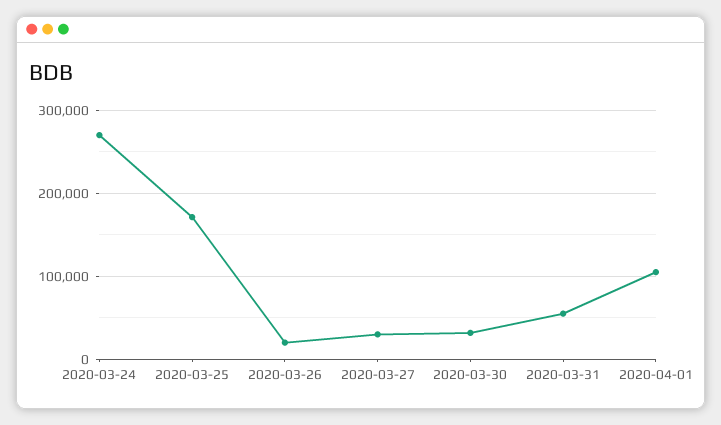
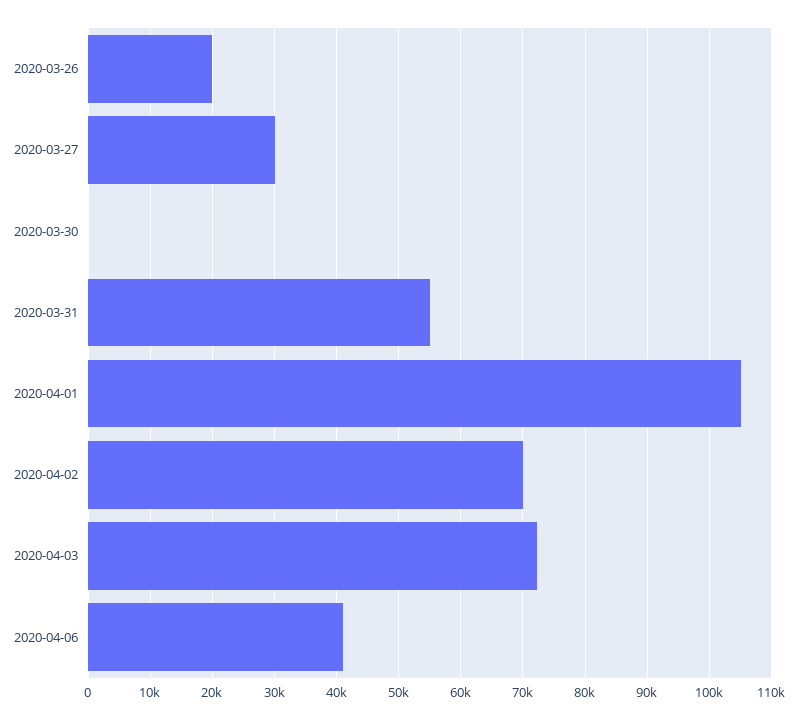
2020-03-24: 270000 -> none
2020-03-25: 170000 -> none
2020-03-30: 30000 -> 0
2020-04-02: none -> 70000
2020-04-03: none -> 72000
2020-04-06: none -> 41000

